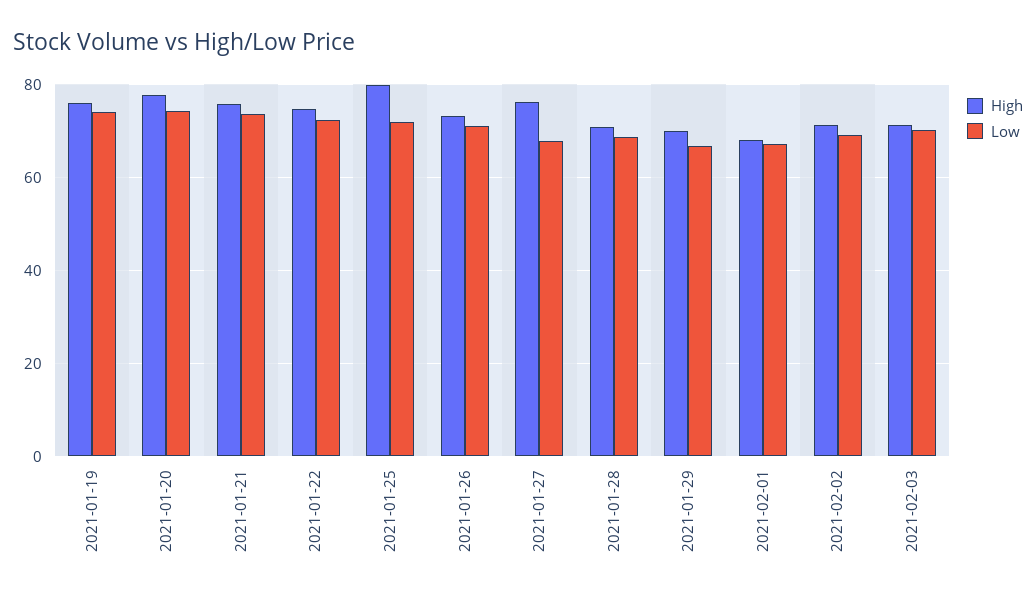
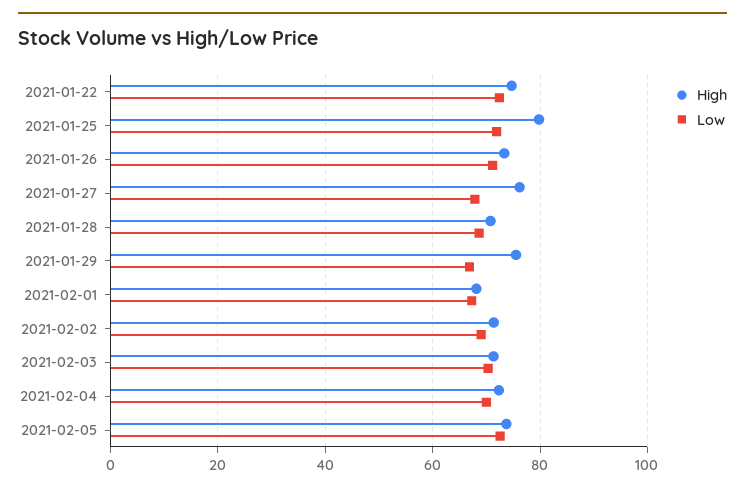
High, 2021-01-19: 76 -> none
Low, 2021-01-19: 74 -> none
High, 2021-01-20: 78 -> none
Low, 2021-01-20: 74 -> none
High, 2021-01-21: 76 -> none
Low, 2021-01-21: 74 -> none
High, 2021-01-29: 70 -> 76
High, 2021-02-04: none -> 72
Low, 2021-02-04: none -> 70
High, 2021-02-05: none -> 74
Low, 2021-02-05: none -> 72

